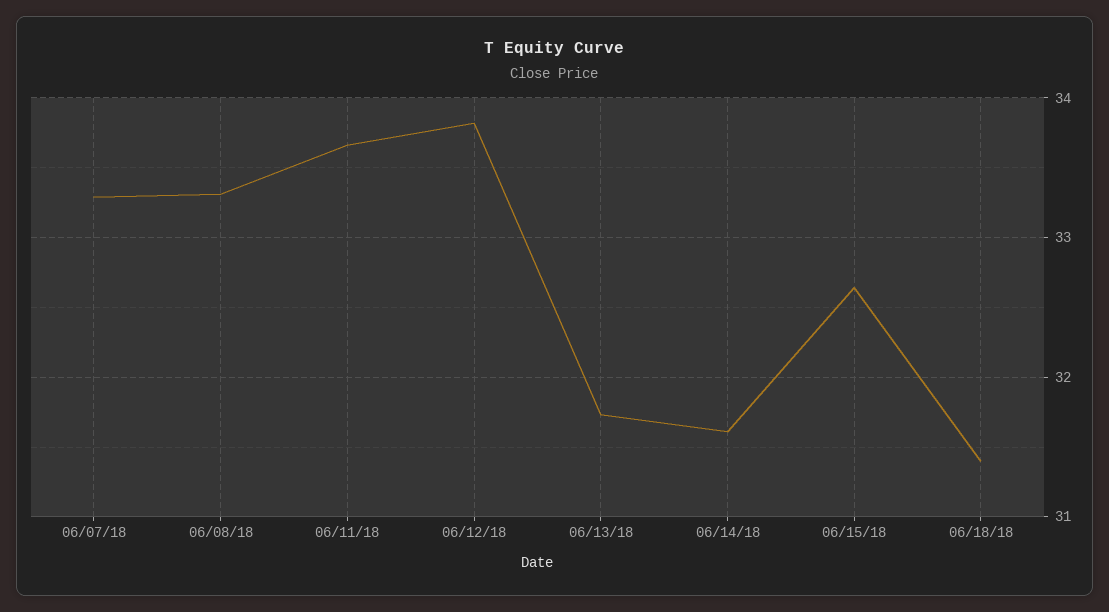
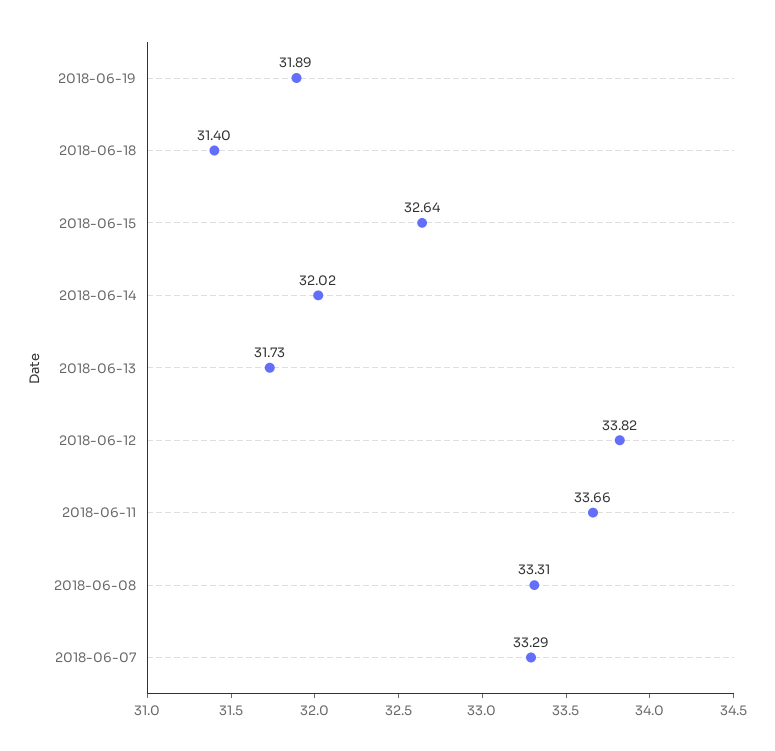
06/14/18: 31.6 -> 32.02
2018-06-19: none -> 31.89

